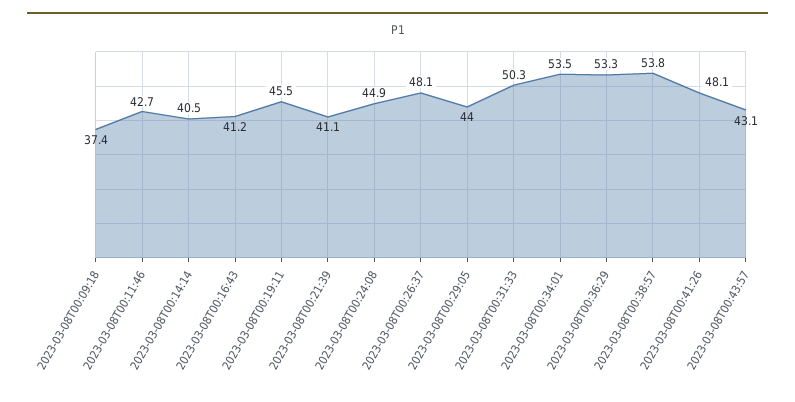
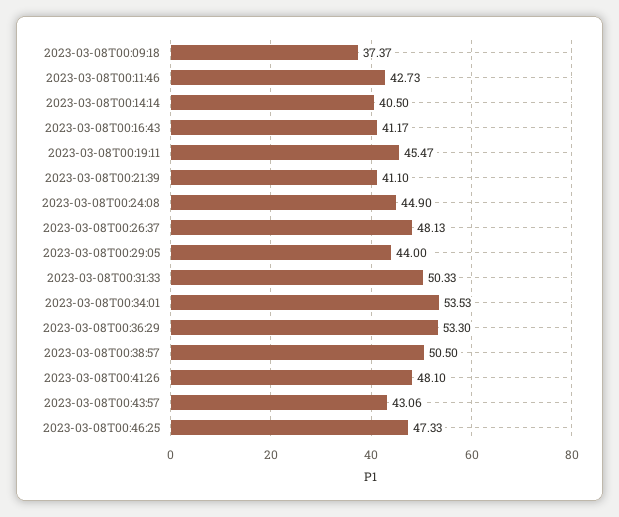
2023-03-08T00:38:57: 53.8 -> 50.5
2023-03-08T00:46:25: none -> 47.33

